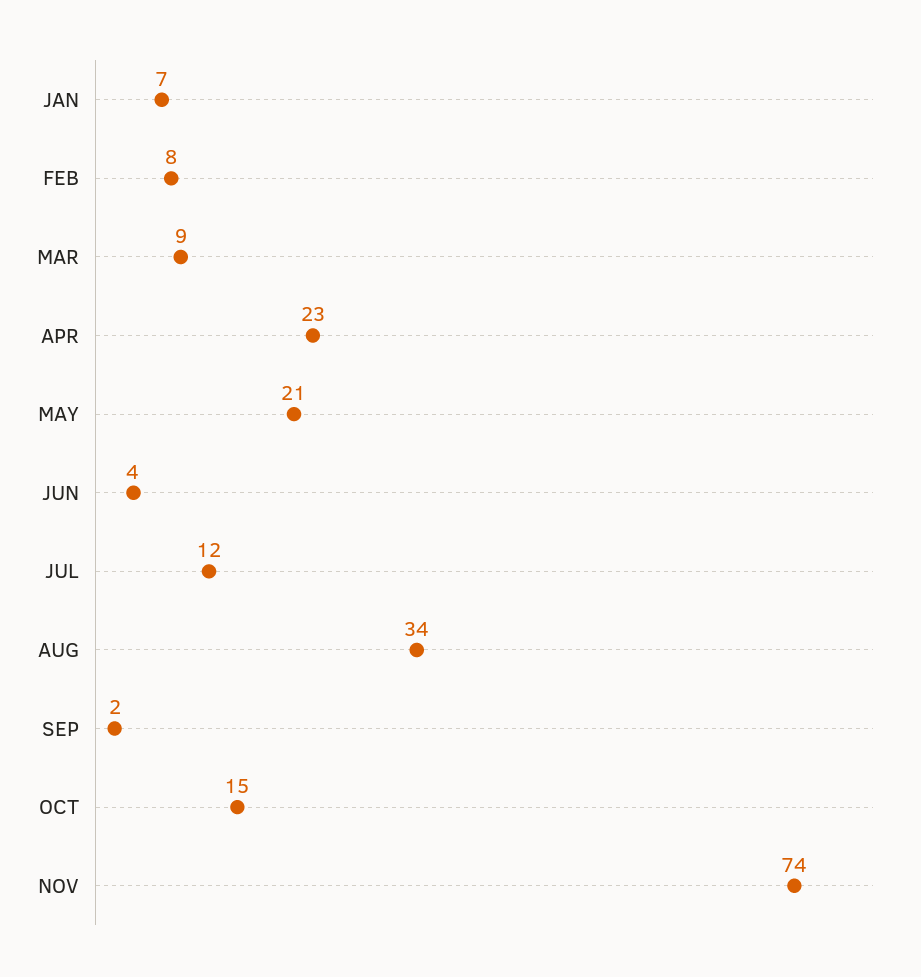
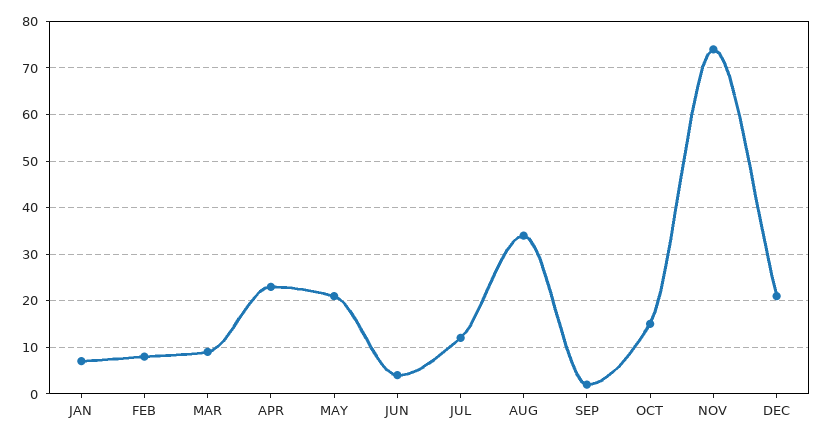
DEC: none -> 20

